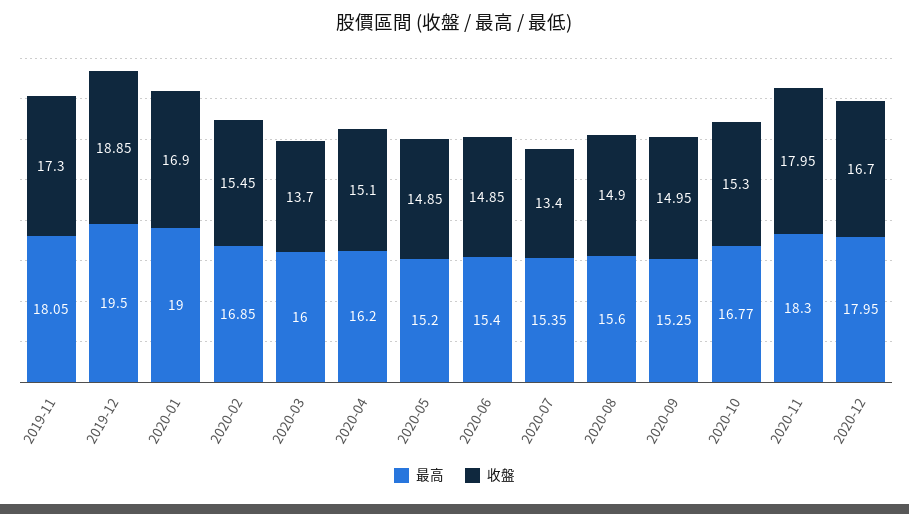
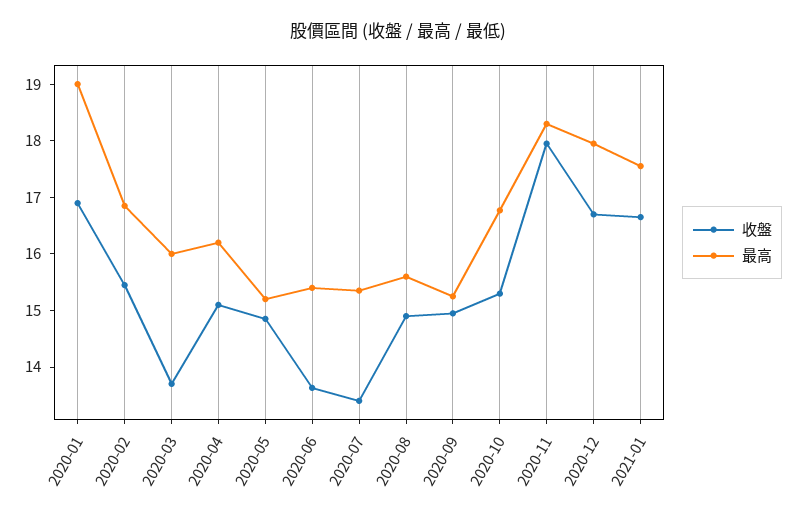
最高, 2019-11: 18.05 -> none
收盤, 2019-11: 17.3 -> none
最高, 2019-12: 19.5 -> none
收盤, 2019-12: 18.85 -> none
收盤, 2020-06: 14.85 -> 13.6
收盤, 2021-01: none -> 16.6
最高, 2021-01: none -> 17.6

